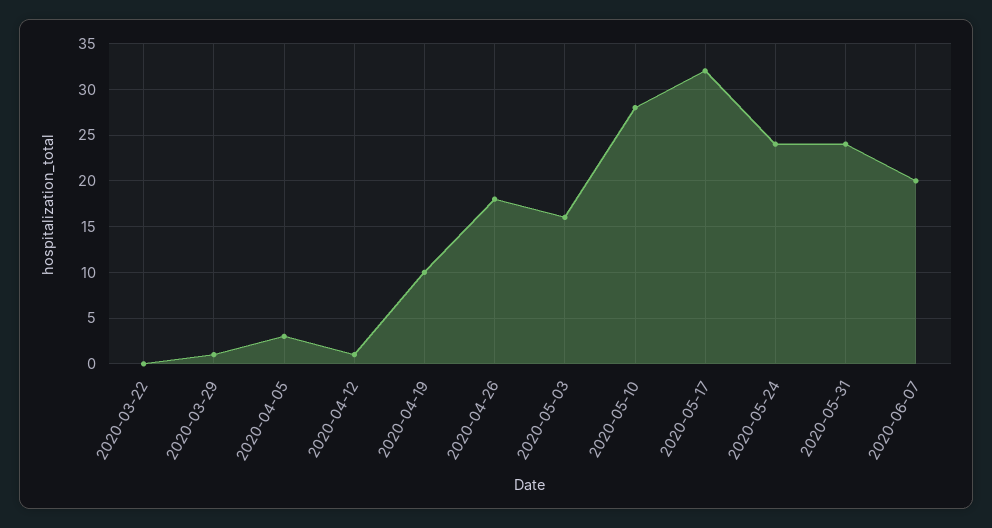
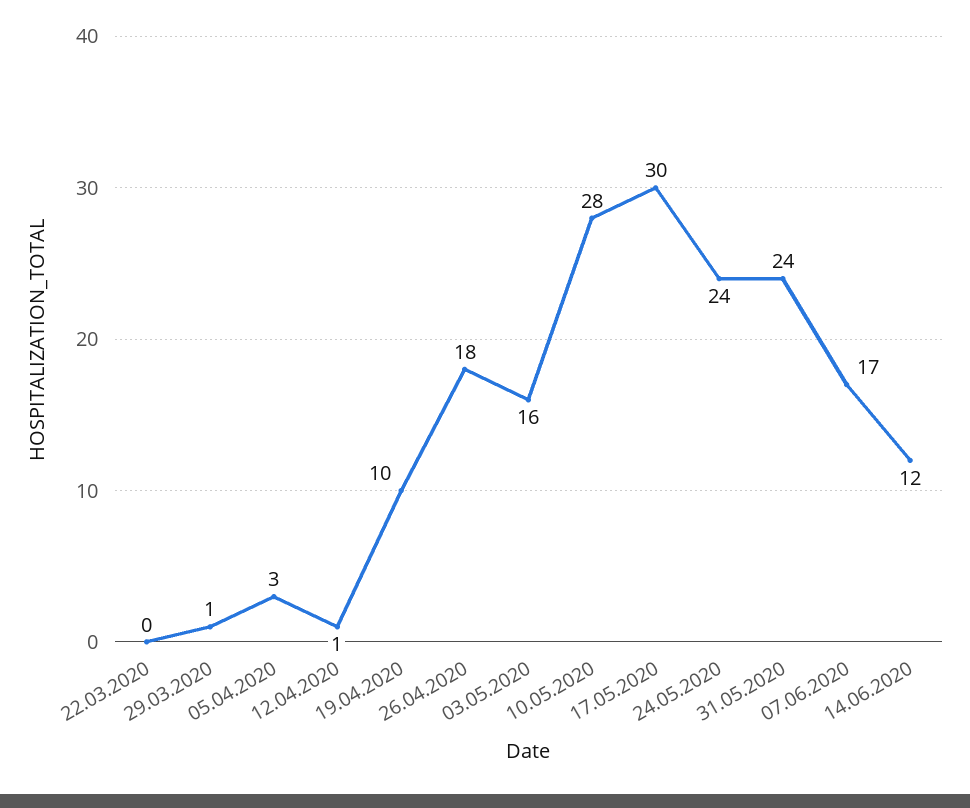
2020-05-17: 32 -> 30
2020-06-07: 20 -> 17
14.06.2020: none -> 12

